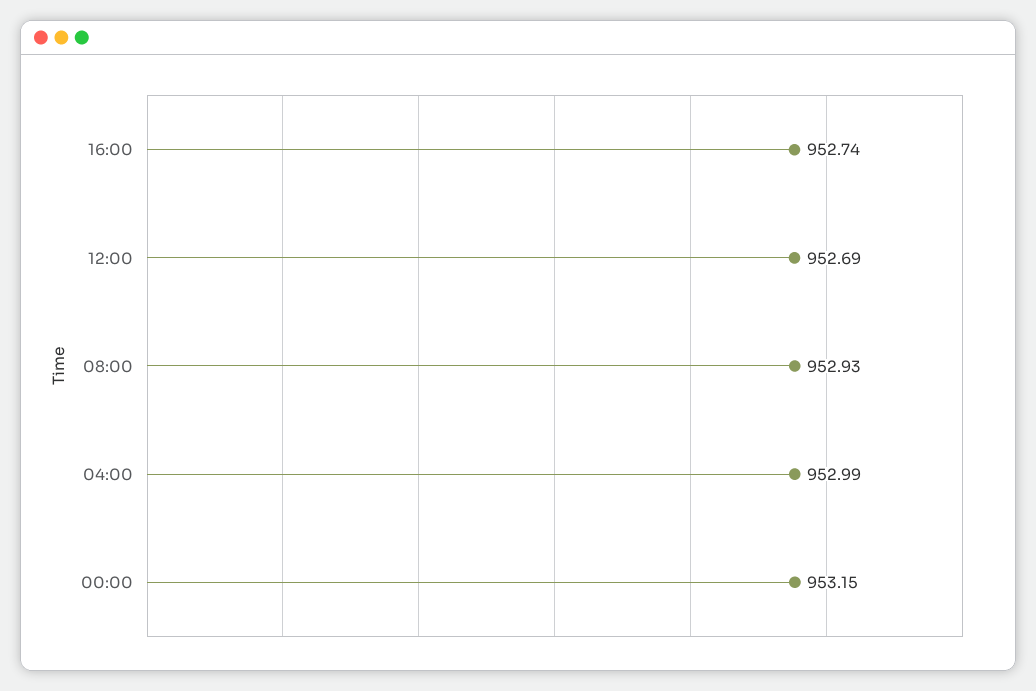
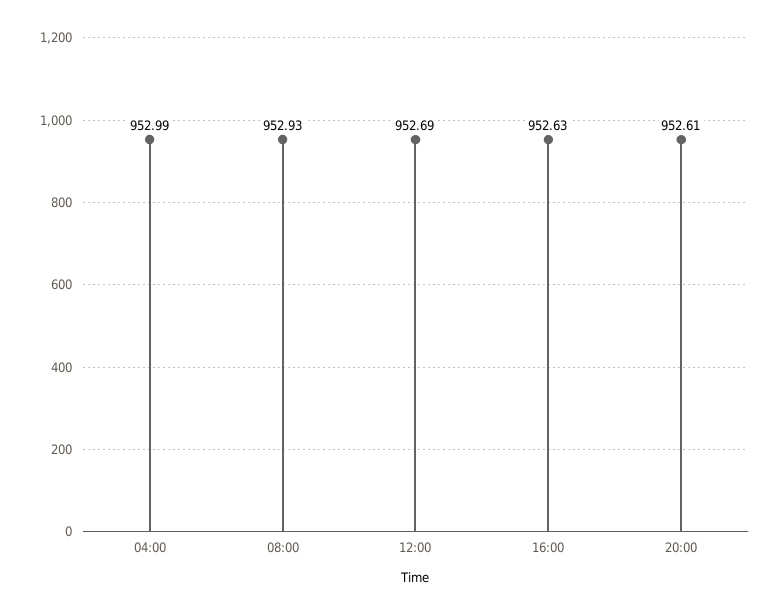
16:00: 952.74 -> 952.63
00:00: 953.15 -> none
20:00: none -> 952.61

